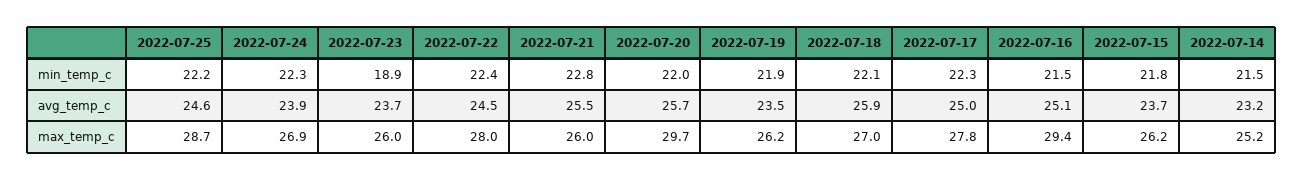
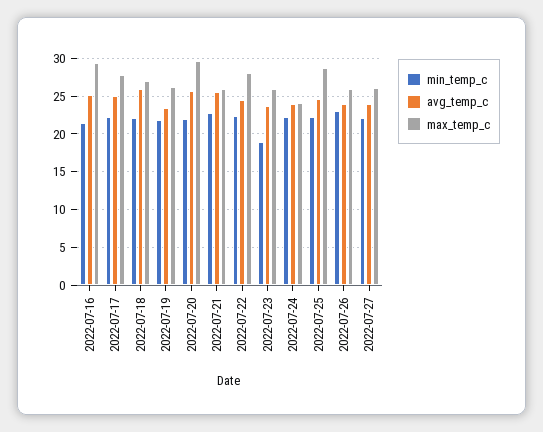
min_temp_c, 2022-07-15: 21.8 -> none
min_temp_c, 2022-07-14: 21.5 -> none
avg_temp_c, 2022-07-15: 23.7 -> none
avg_temp_c, 2022-07-14: 23.2 -> none
max_temp_c, 2022-07-24: 26.9 -> 24
max_temp_c, 2022-07-15: 26.2 -> none
max_temp_c, 2022-07-14: 25.2 -> none
min_temp_c, 2022-07-26: none -> 23
avg_temp_c, 2022-07-26: none -> 24
max_temp_c, 2022-07-26: none -> 26
min_temp_c, 2022-07-27: none -> 22
avg_temp_c, 2022-07-27: none -> 24
max_temp_c, 2022-07-27: none -> 26

